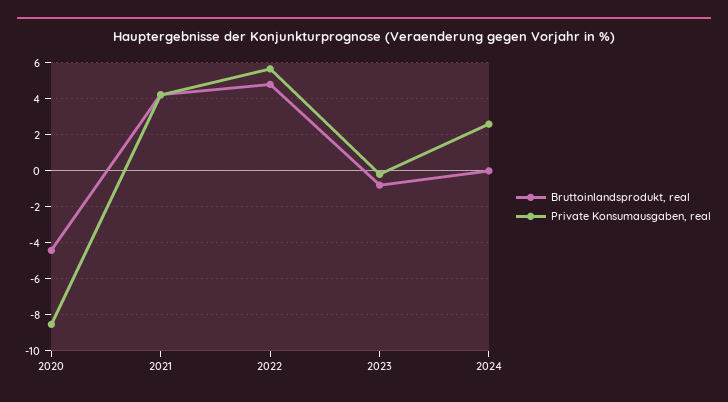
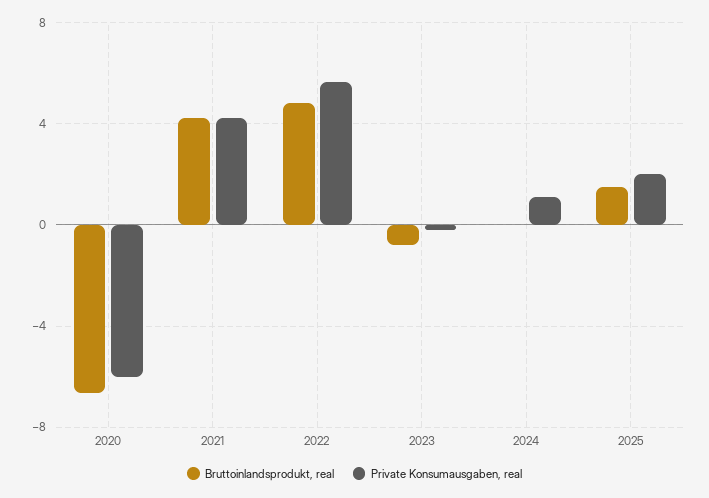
Bruttoinlandsprodukt, real, 2020: -4.5 -> -6.5
Private Konsumausgaben, real, 2020: -8.5 -> -6
Private Konsumausgaben, real, 2024: 2.5 -> 1
Bruttoinlandsprodukt, real, 2025: none -> 1.5
Private Konsumausgaben, real, 2025: none -> 2

